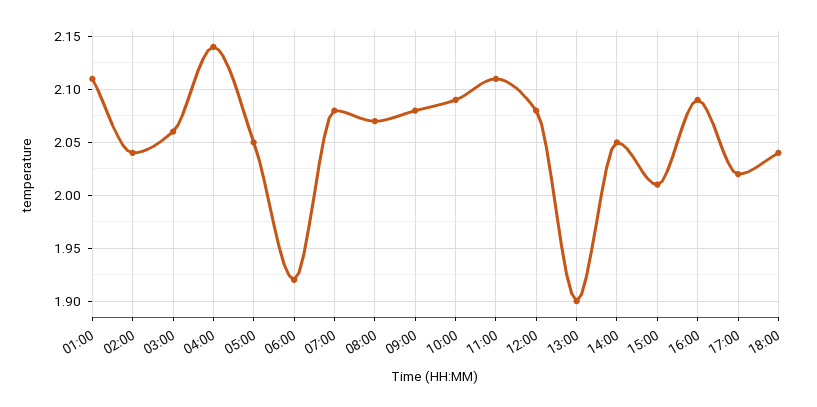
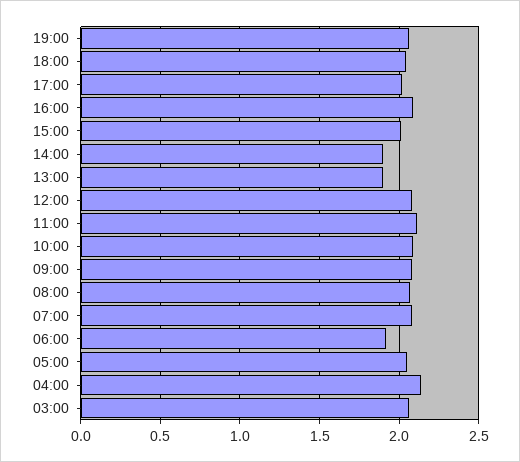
01:00: 2.11 -> none
02:00: 2.04 -> none
14:00: 2.05 -> 1.9
19:00: none -> 2.05

